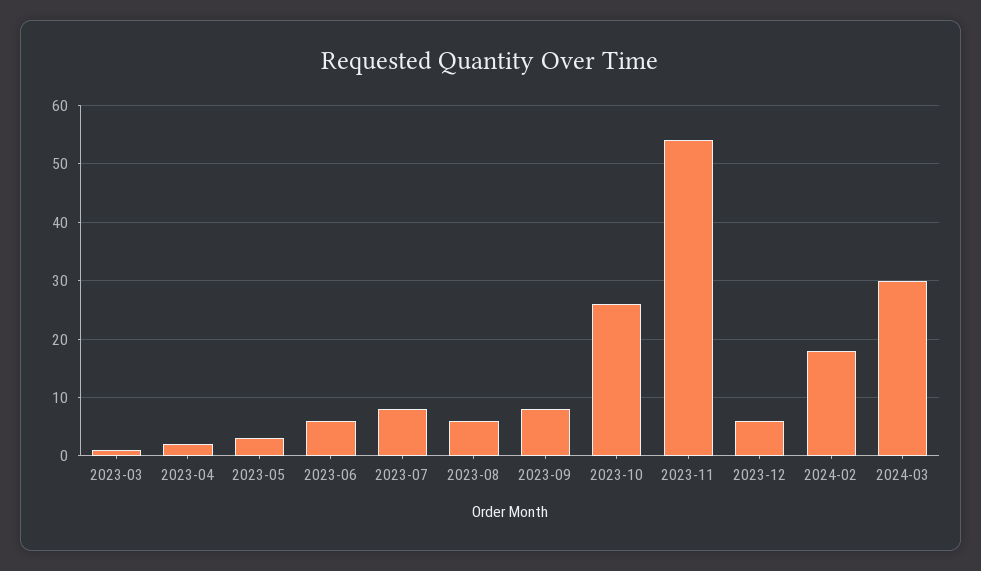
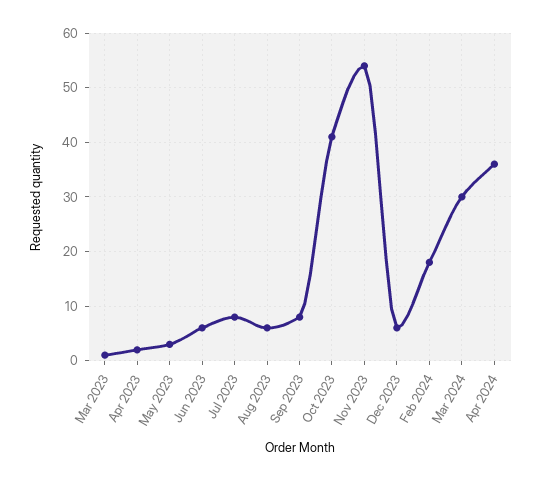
2023-10: 25 -> 40
Apr 2024: none -> 35

